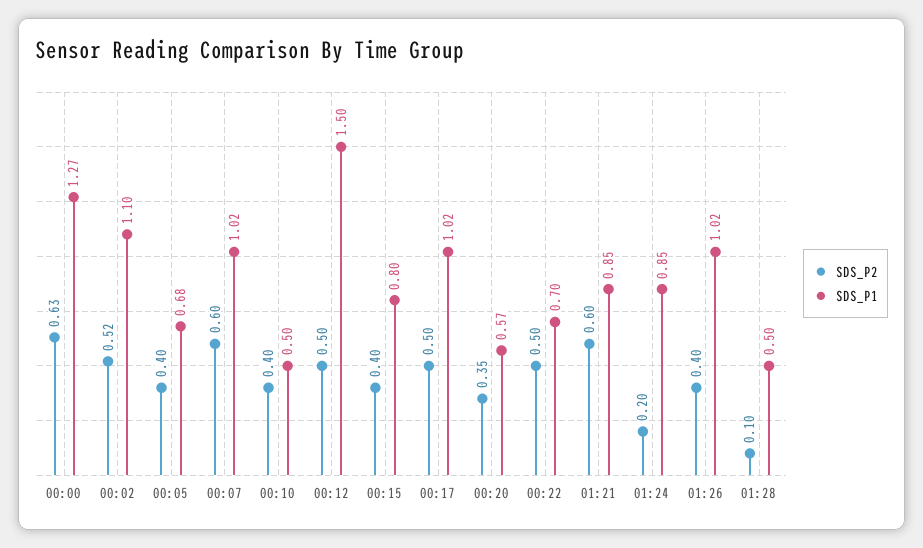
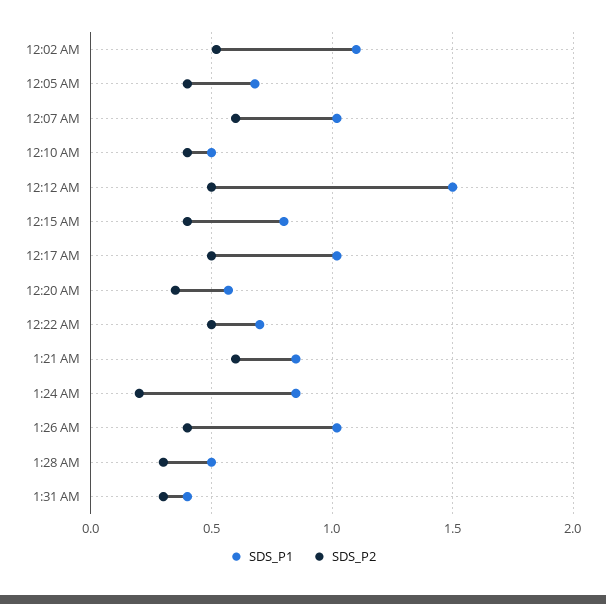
SDS_P2, 00:00: 0.63 -> none
SDS_P1, 00:00: 1.27 -> none
SDS_P2, 01:28: 0.1 -> 0.3
SDS_P1, 1:31 AM: none -> 0.4
SDS_P2, 1:31 AM: none -> 0.3

